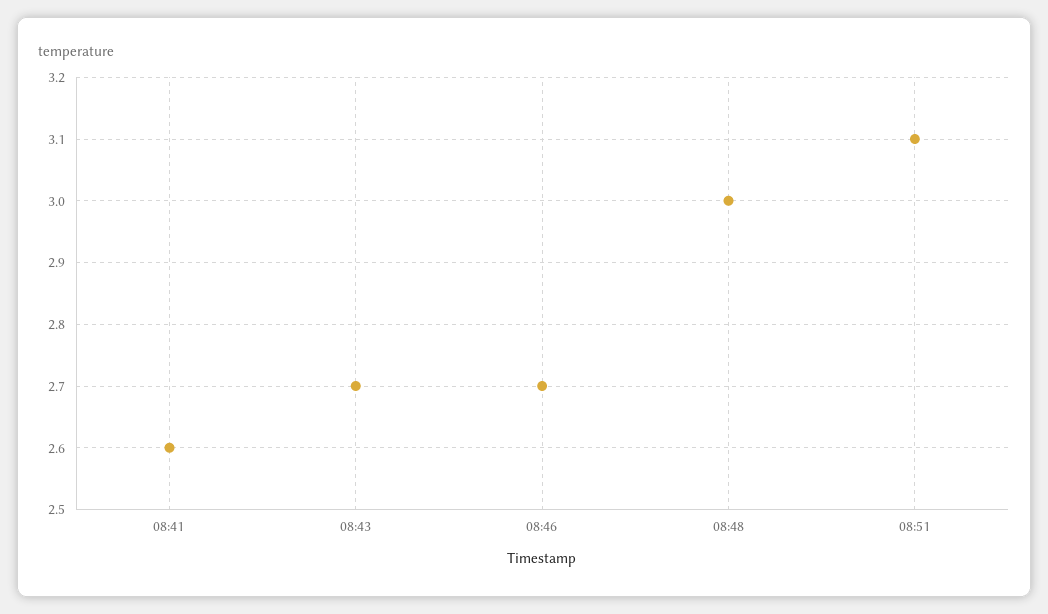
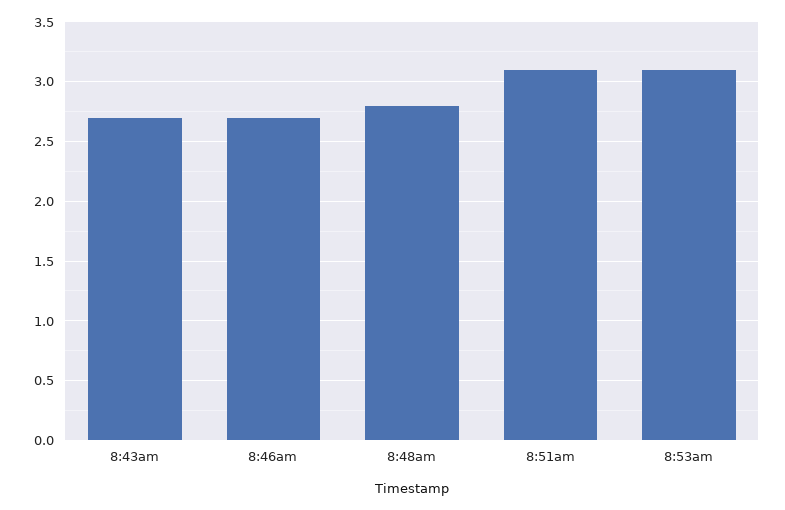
08:41: 2.6 -> none
08:48: 3 -> 2.8
8:53am: none -> 3.1

